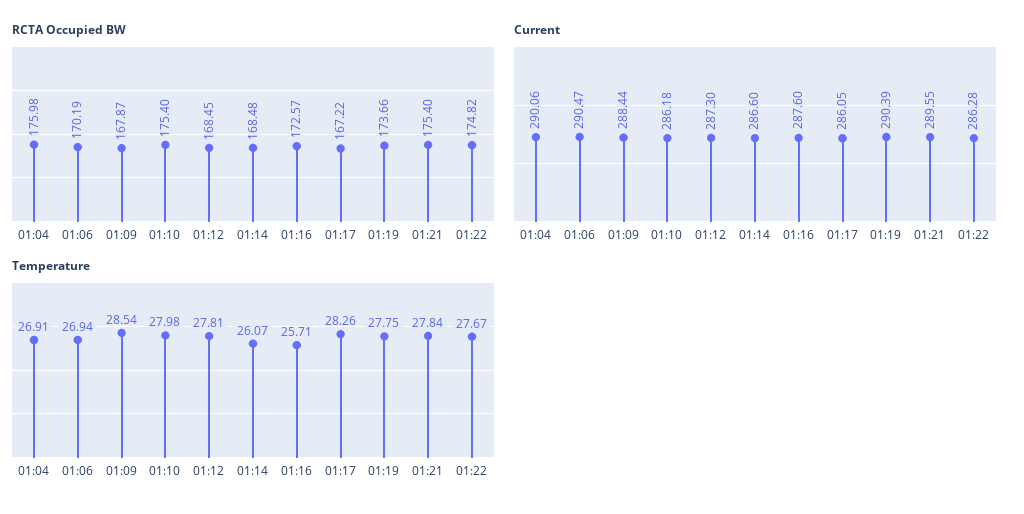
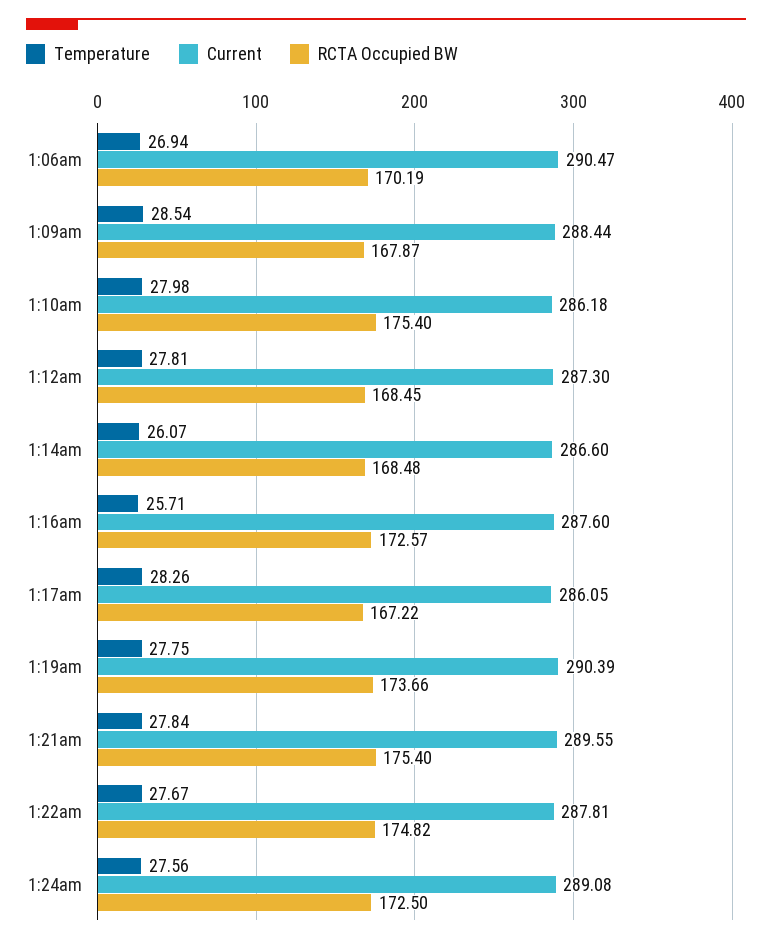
RCTA Occupied BW, 01:04: 175.98 -> none
Current, 01:04: 290.06 -> none
Current, 01:22: 286.28 -> 287.81
Temperature, 01:04: 26.91 -> none
Temperature, 1:24am: none -> 27.56
Current, 1:24am: none -> 289.08
RCTA Occupied BW, 1:24am: none -> 172.5

